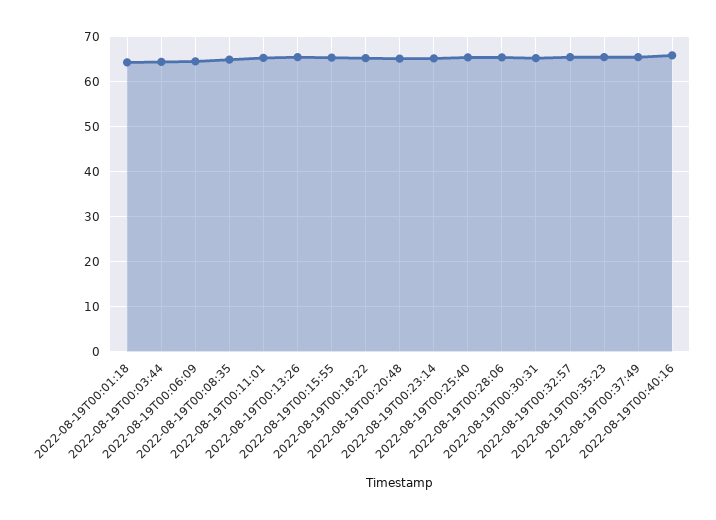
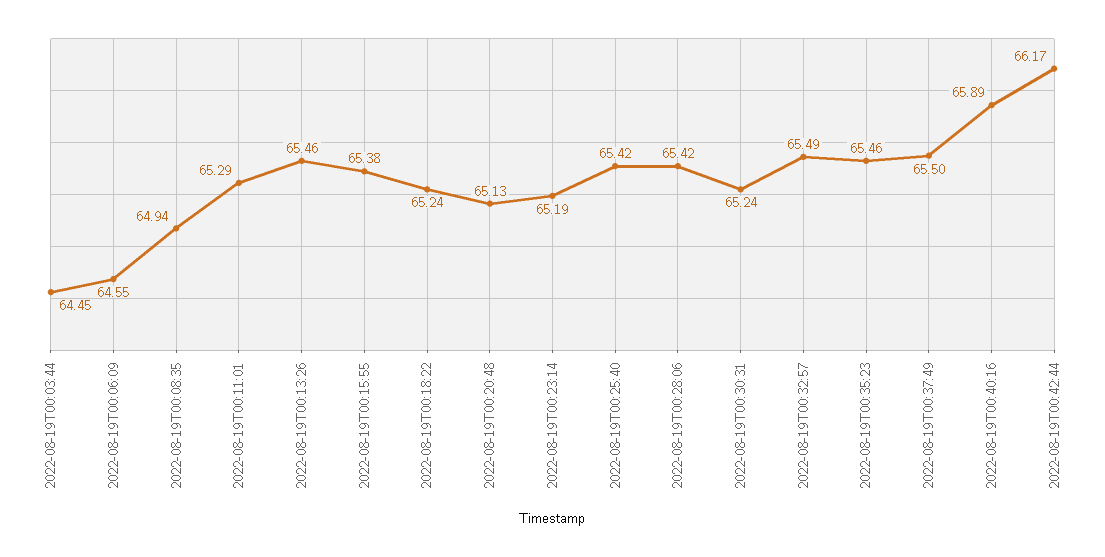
2022-08-19T00:01:18: 64 -> none
2022-08-19T00:42:44: none -> 66.17

